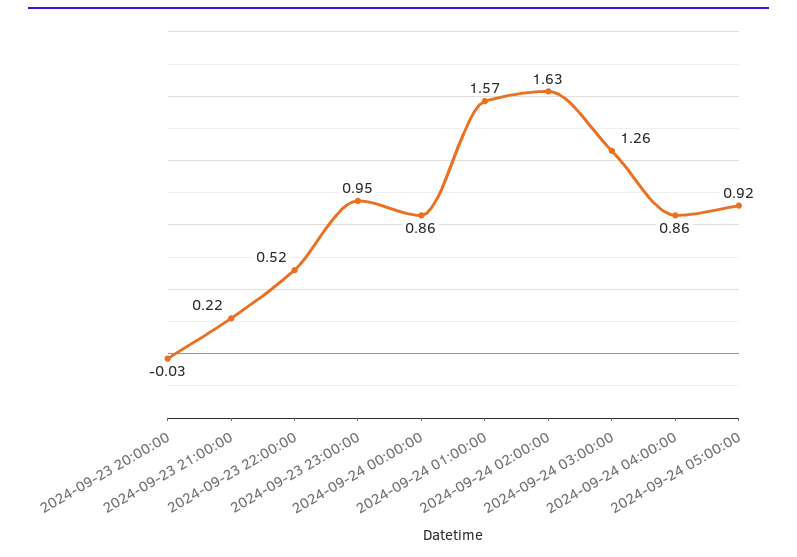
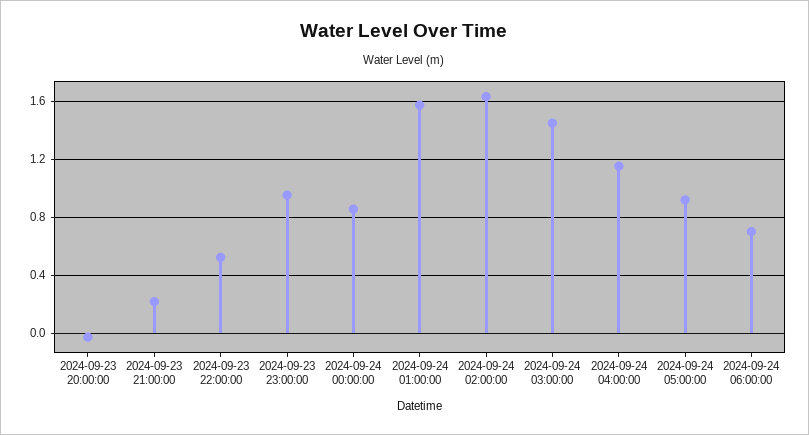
2024-09-24 03:00:00: 1.26 -> 1.45
2024-09-24 04:00:00: 0.86 -> 1.15
2024-09-24 06:00:00: none -> 0.7

